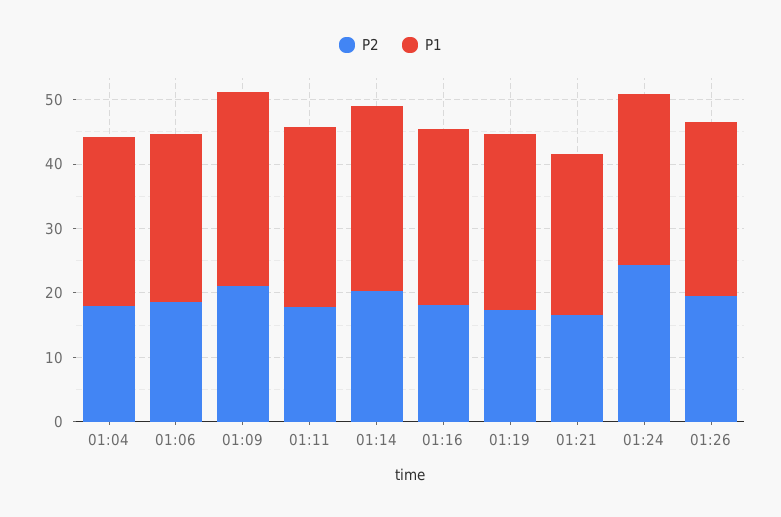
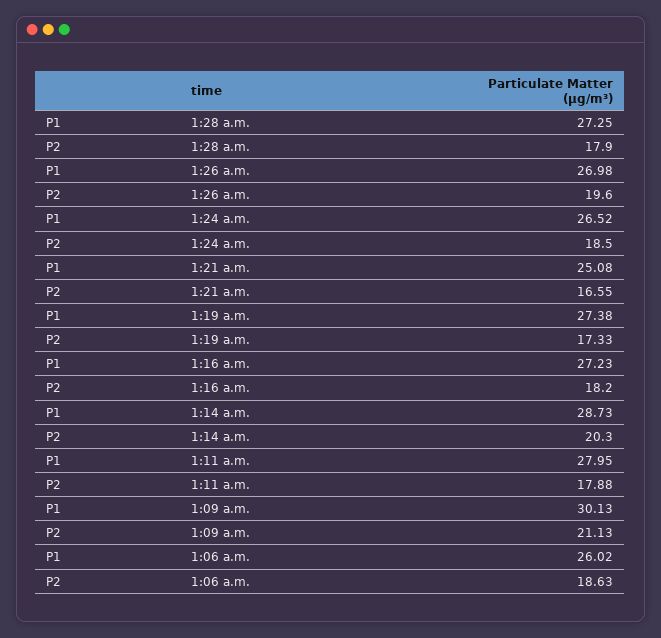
P2, 01:04: 18 -> none
P1, 01:04: 26 -> none
P2, 01:24: 24 -> 18.5
P1, 1:28 a.m.: none -> 27.25
P2, 1:28 a.m.: none -> 17.9

